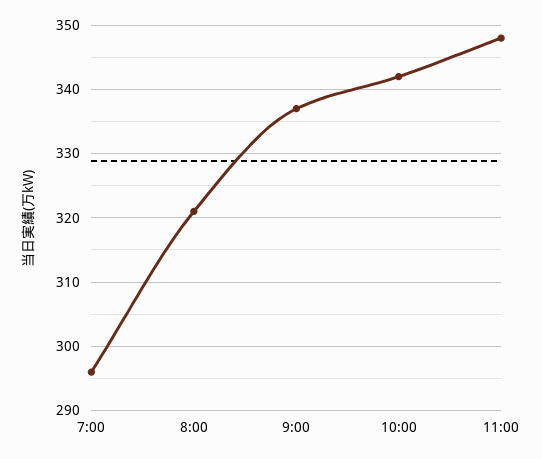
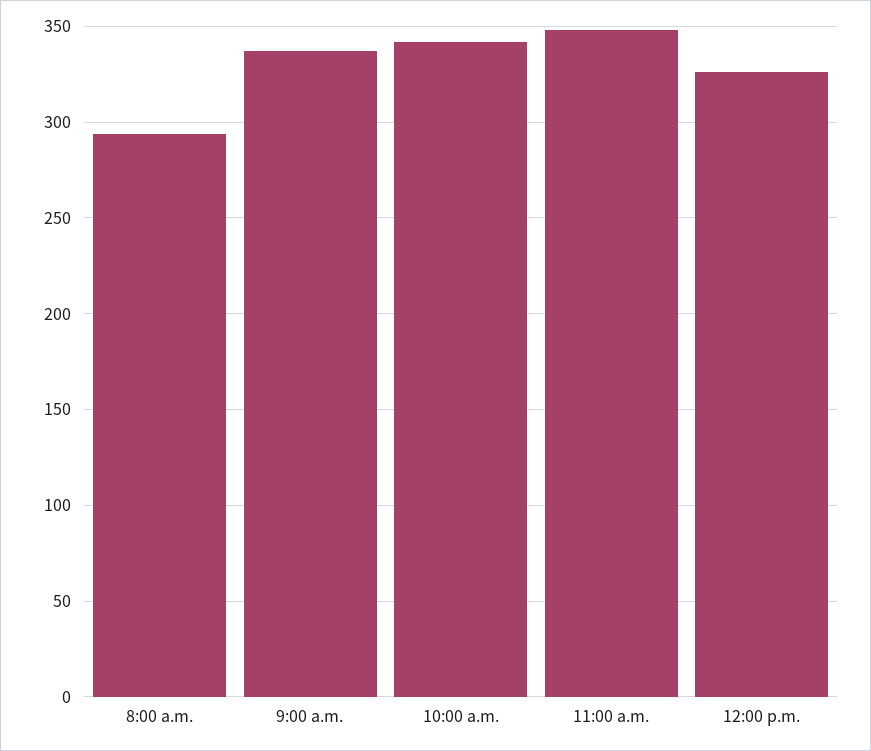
7:00: 296 -> none
8:00: 321 -> 295
12:00 p.m.: none -> 325

